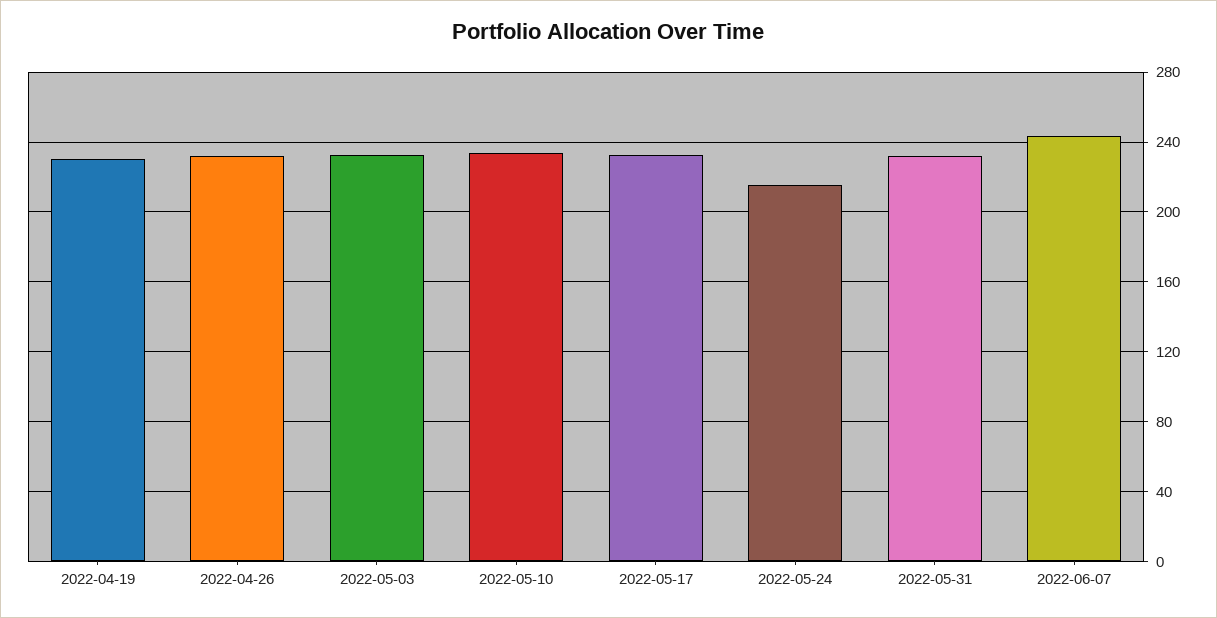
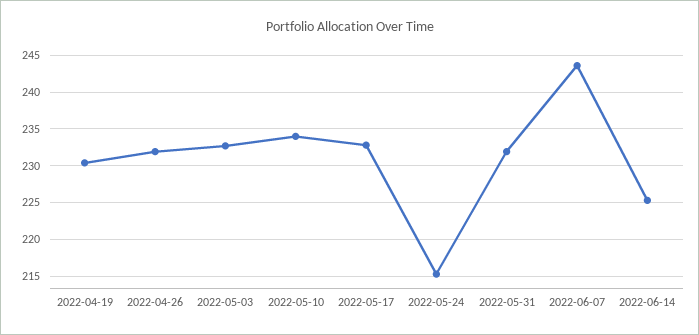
2022-06-14: none -> 225

